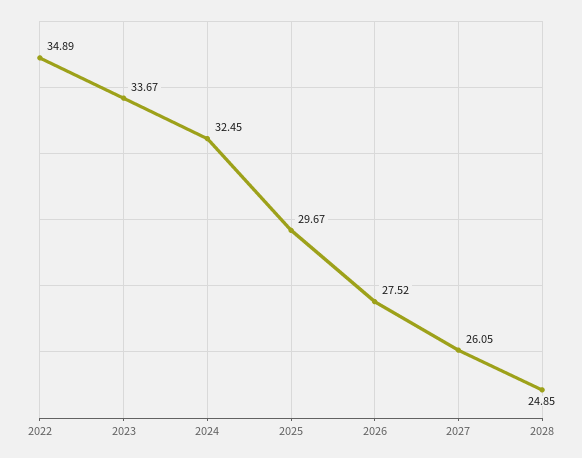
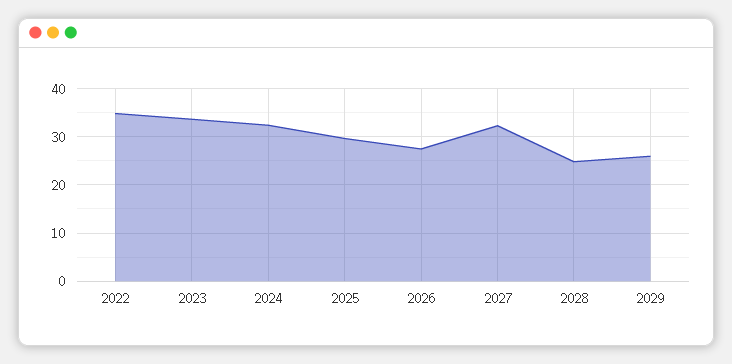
2027: 26.05 -> 32
2029: none -> 26

